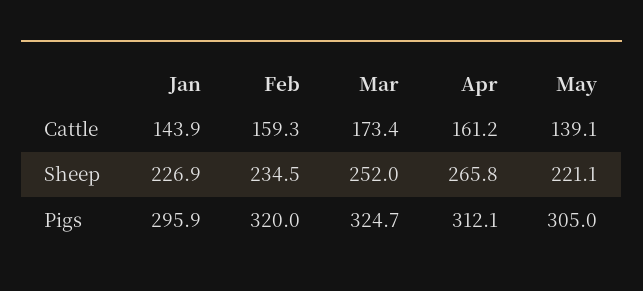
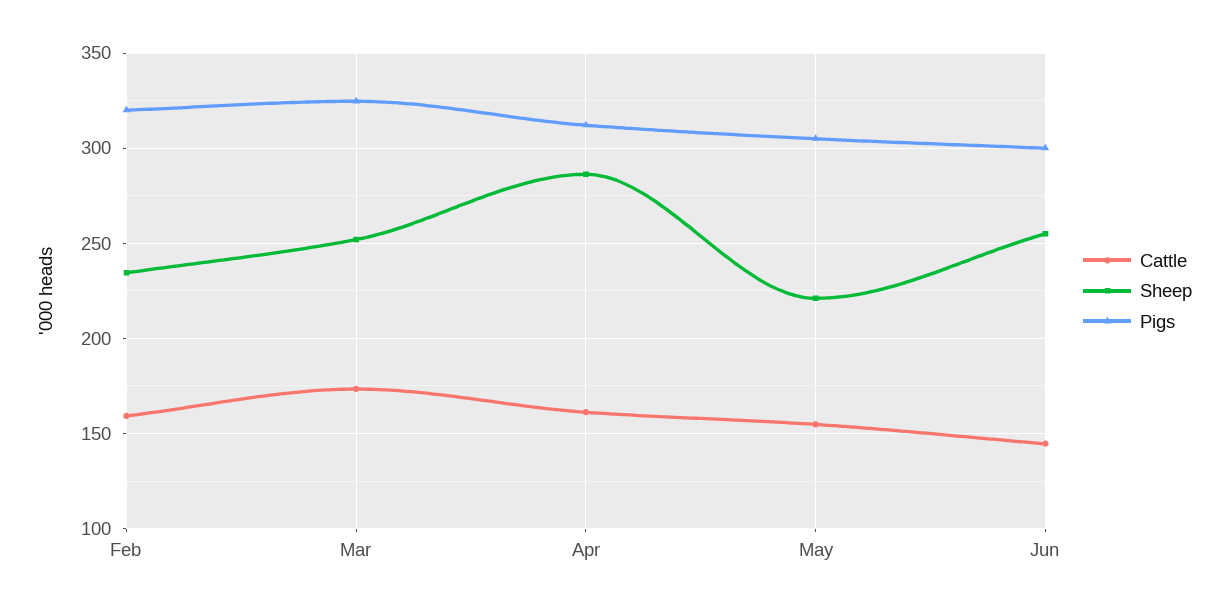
Cattle, Jan: 143.9 -> none
Cattle, May: 139.1 -> 155
Sheep, Jan: 226.9 -> none
Sheep, Apr: 265.8 -> 285
Pigs, Jan: 295.9 -> none
Cattle, Jun: none -> 145
Sheep, Jun: none -> 255
Pigs, Jun: none -> 300

